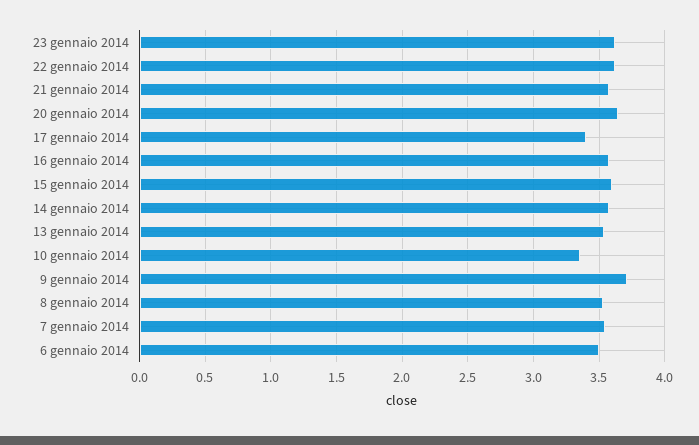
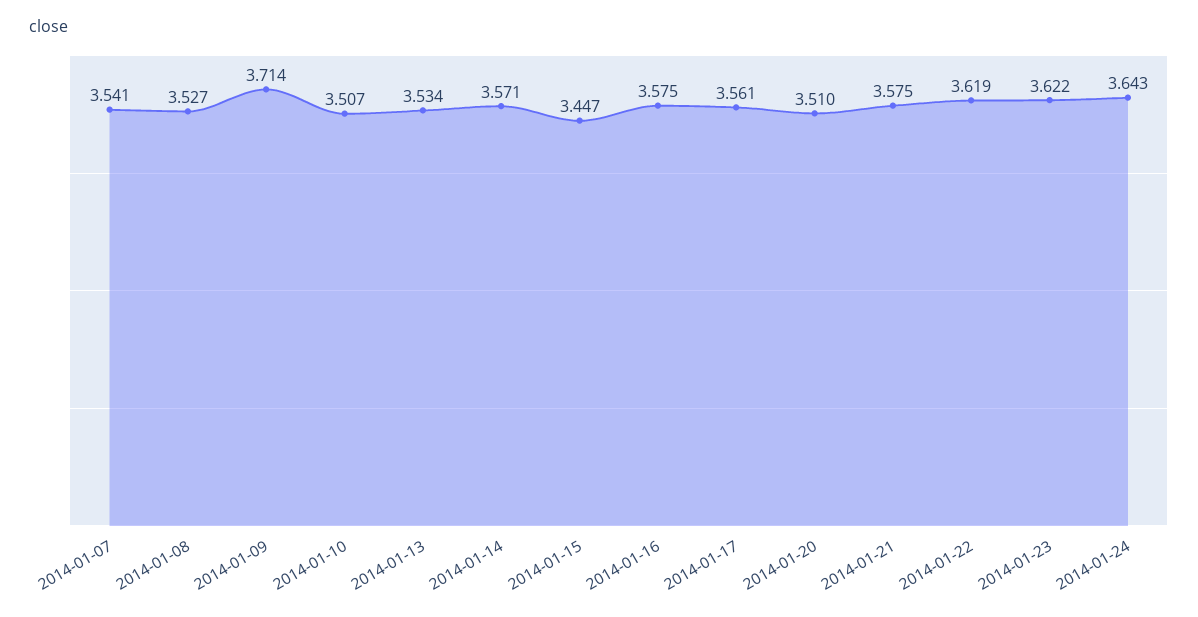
20 gennaio 2014: 3.65 -> 3.51
17 gennaio 2014: 3.4 -> 3.561
15 gennaio 2014: 3.6 -> 3.447
10 gennaio 2014: 3.35 -> 3.507
6 gennaio 2014: 3.5 -> none
2014-01-24: none -> 3.643

